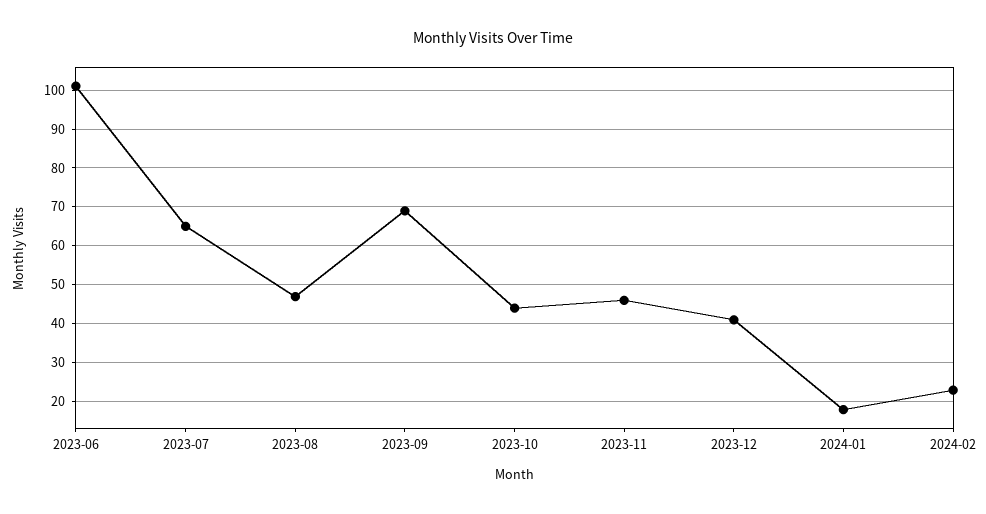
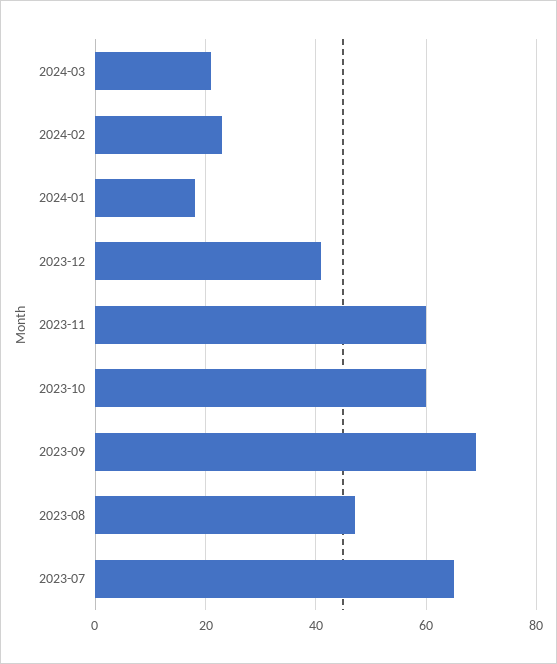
2023-06: 100 -> none
2023-10: 45 -> 60
2023-11: 45 -> 60
2024-03: none -> 20

